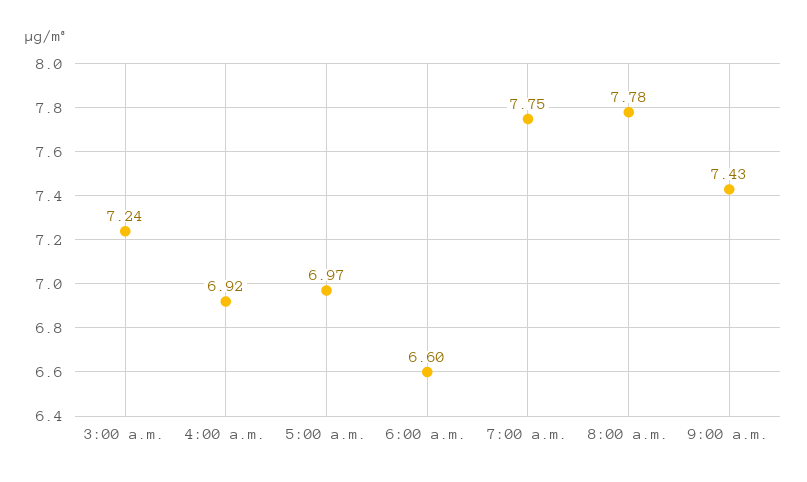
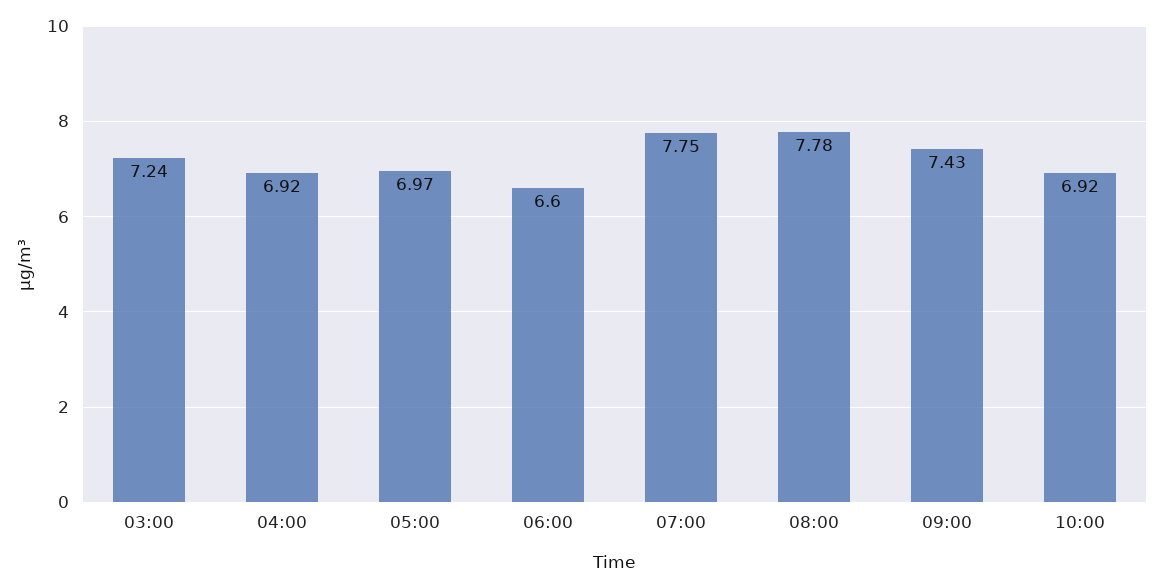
10:00: none -> 6.92

